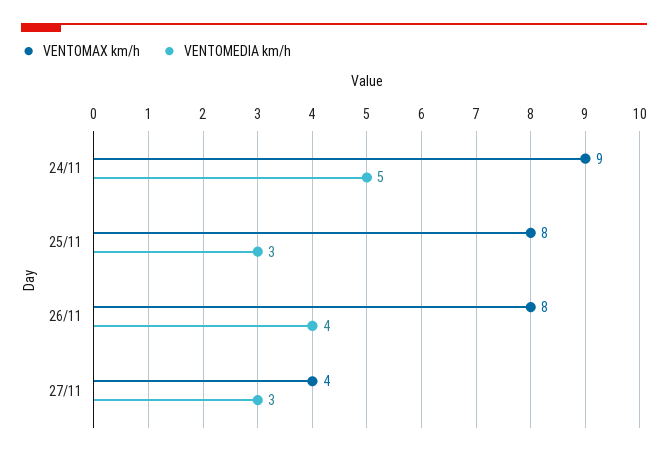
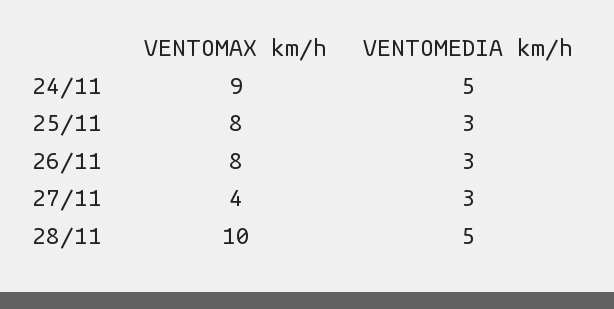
VENTOMEDIA km/h, 26/11: 4 -> 3
VENTOMAX km/h, 28/11: none -> 10
VENTOMEDIA km/h, 28/11: none -> 5

